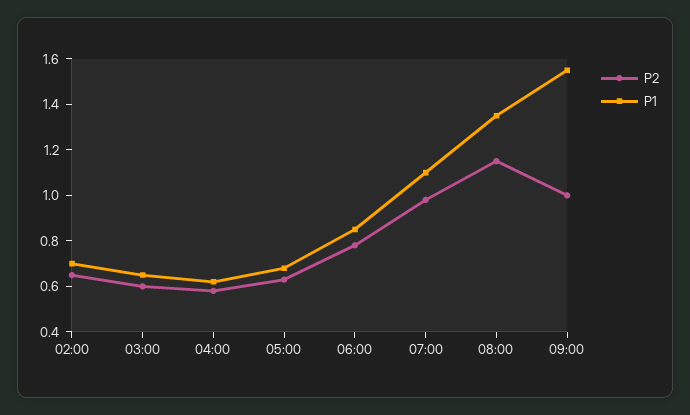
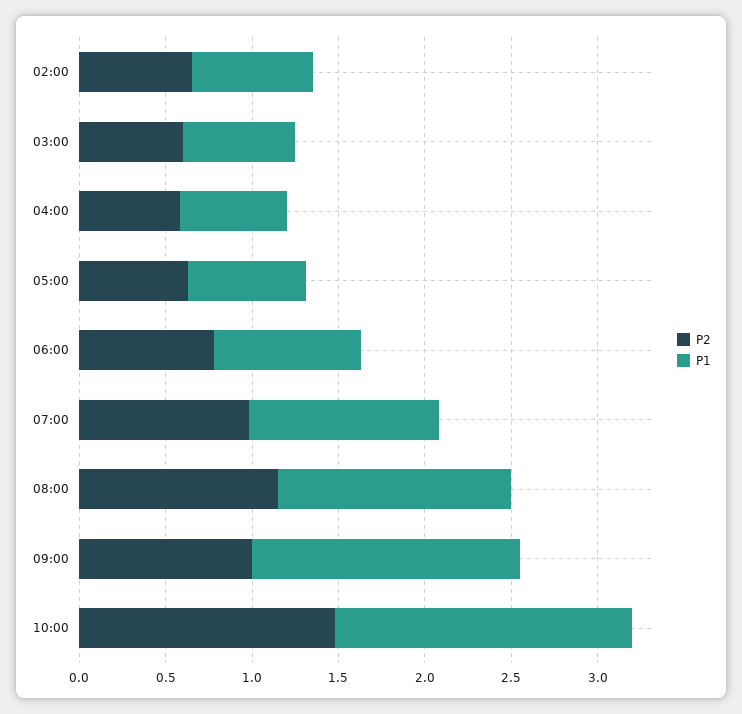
P2, 10:00: none -> 1.5
P1, 10:00: none -> 1.7

